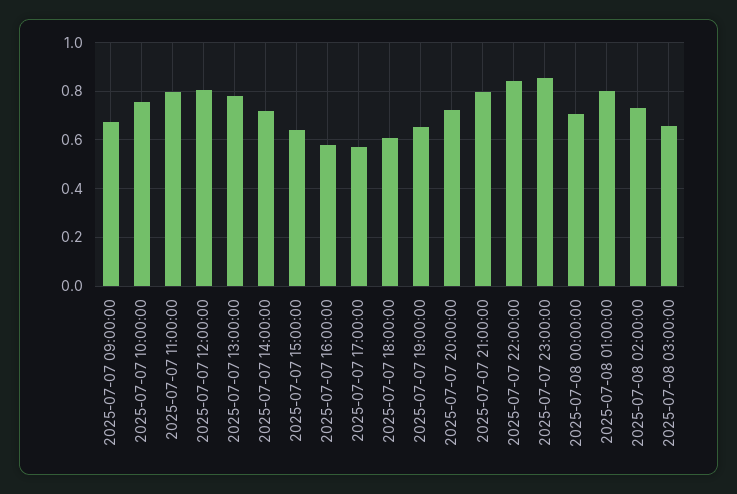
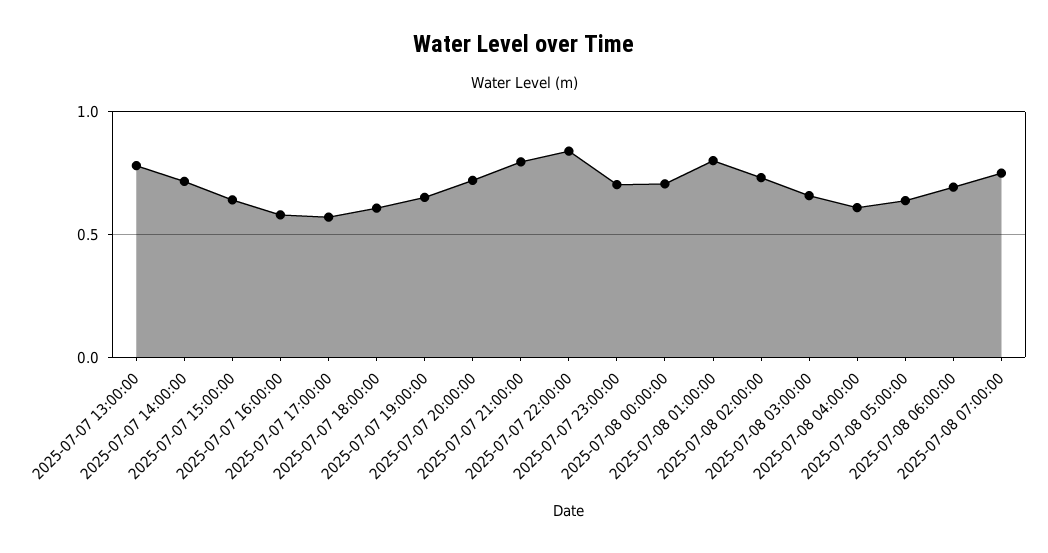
2025-07-07 09:00:00: 0.675 -> none
2025-07-07 10:00:00: 0.75 -> none
2025-07-07 11:00:00: 0.8 -> none
2025-07-07 12:00:00: 0.8 -> none
2025-07-07 23:00:00: 0.85 -> 0.7
2025-07-08 04:00:00: none -> 0.6
2025-07-08 05:00:00: none -> 0.65
2025-07-08 06:00:00: none -> 0.7
2025-07-08 07:00:00: none -> 0.75

